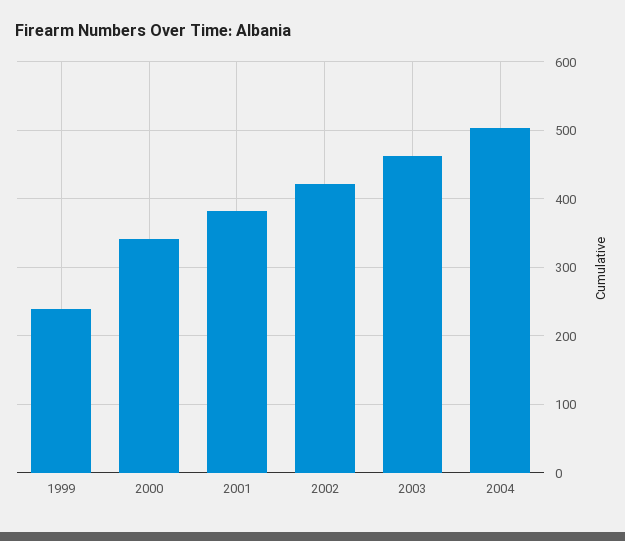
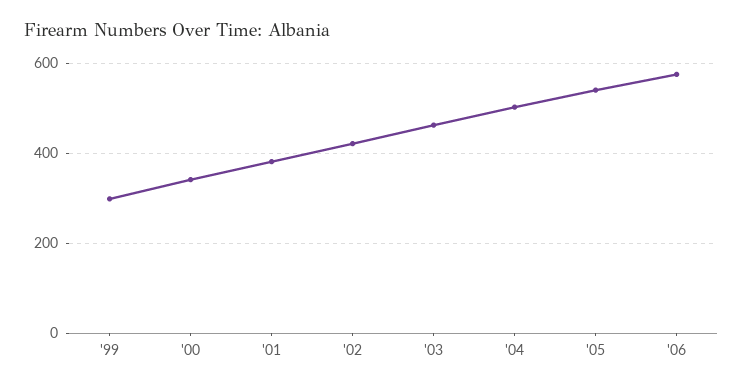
1999: 240 -> 300
'05: none -> 540
'06: none -> 580

